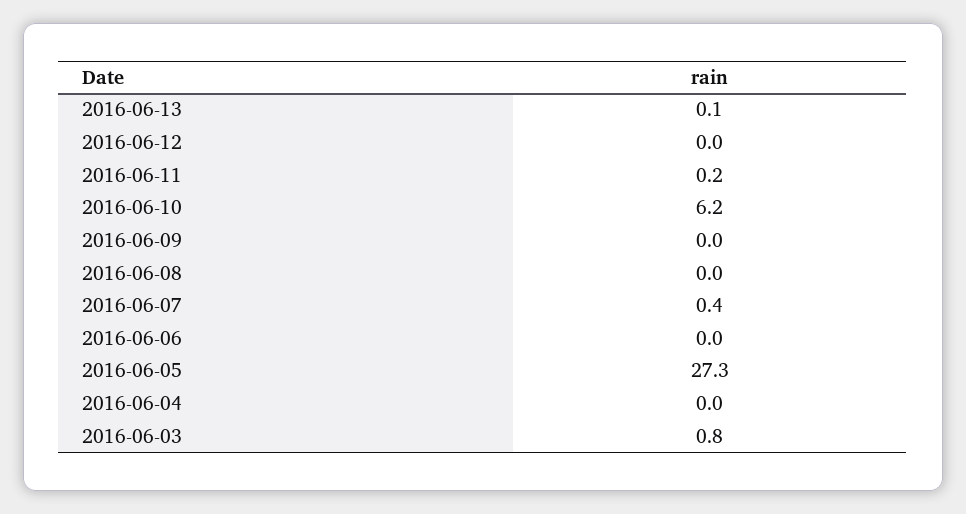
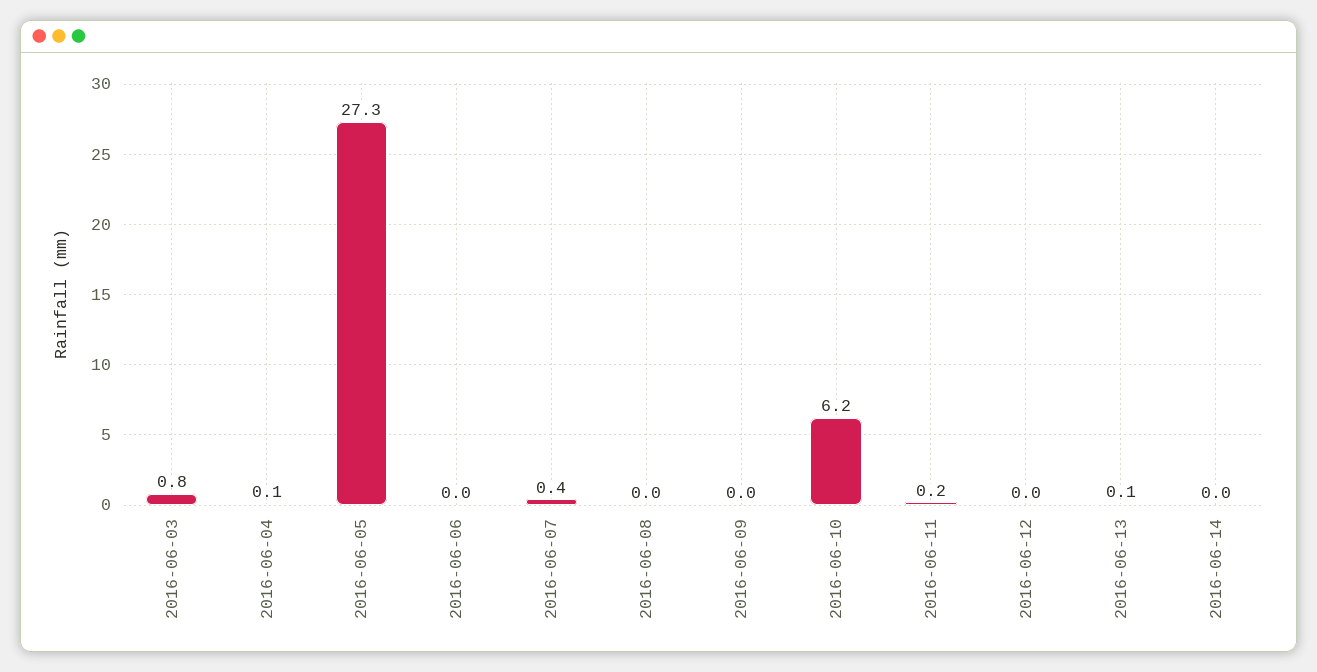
2016-06-04: 0 -> 0.1
2016-06-14: none -> 0

